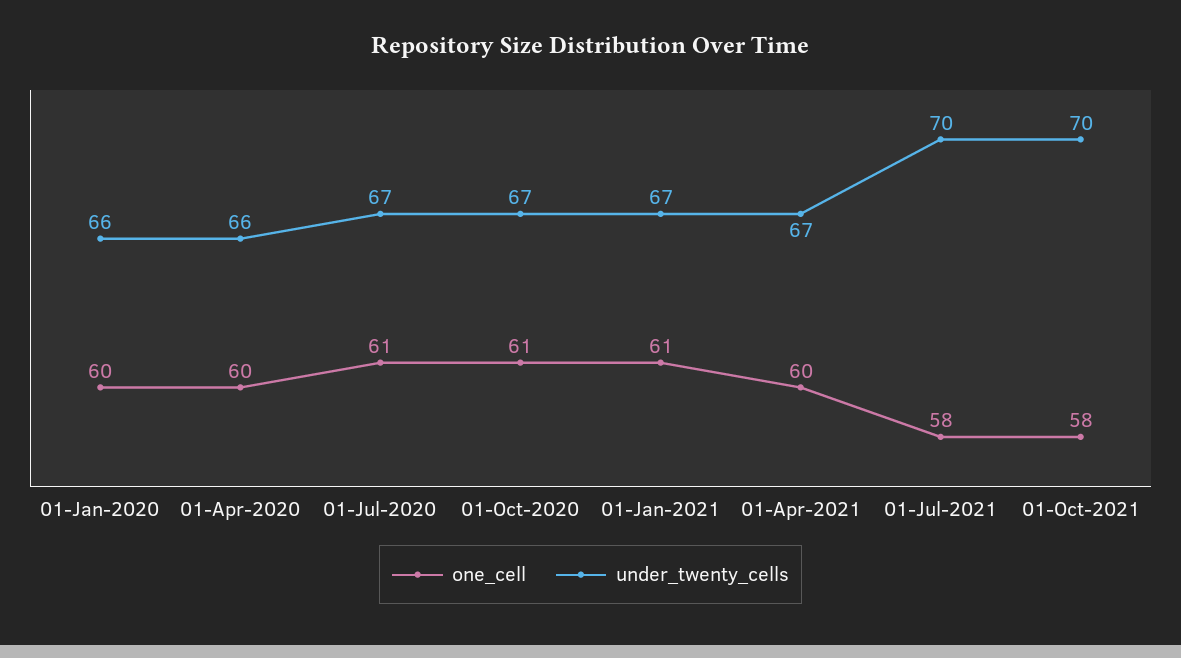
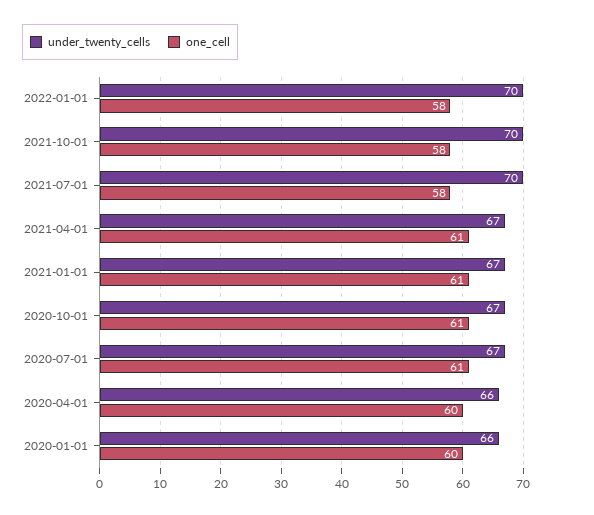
one_cell, 01-Apr-2021: 60 -> 61
under_twenty_cells, 2022-01-01: none -> 70
one_cell, 2022-01-01: none -> 58

